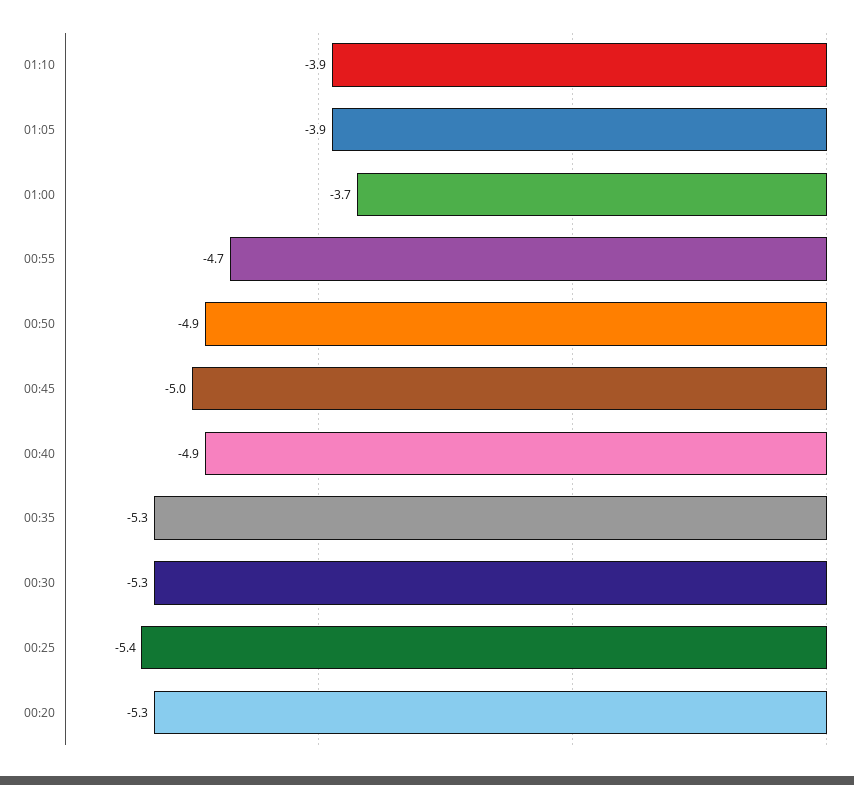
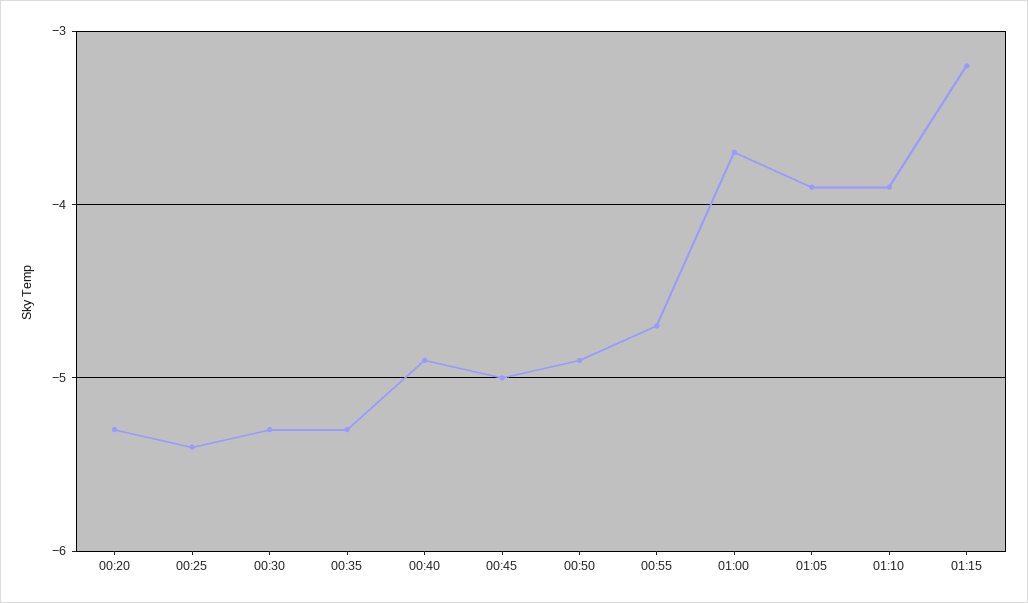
01:15: none -> -3.2

